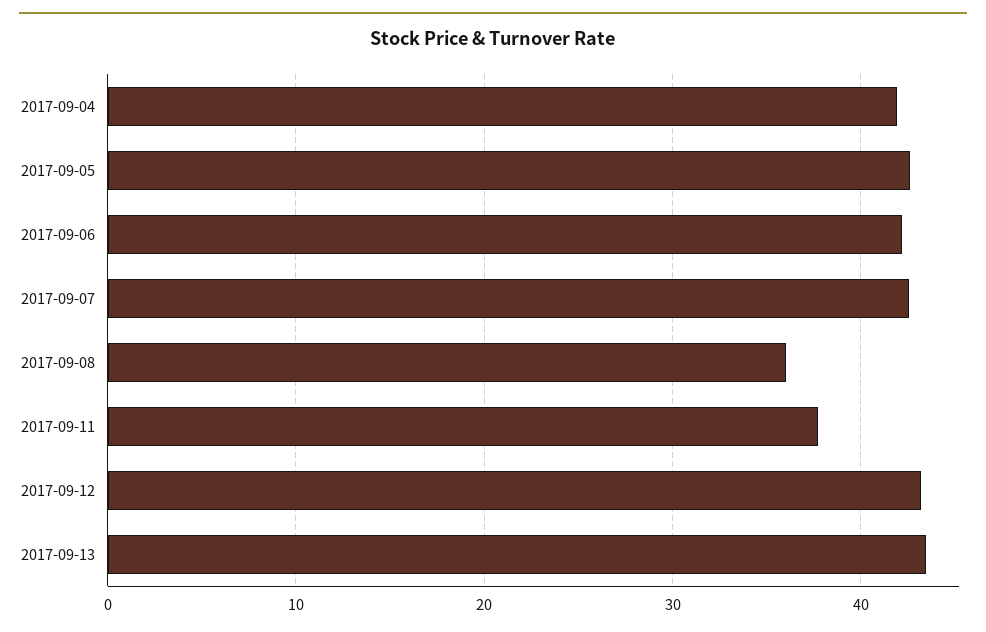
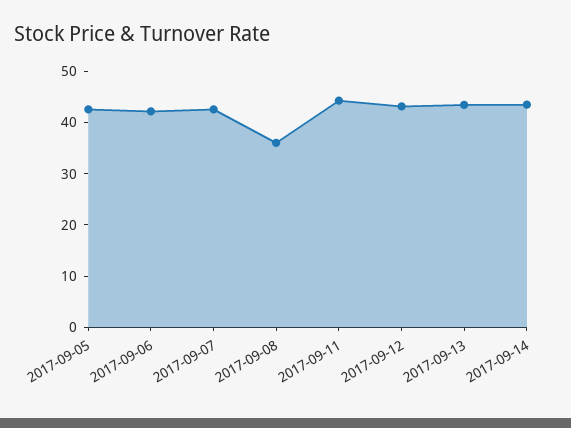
2017-09-04: 42 -> none
2017-09-11: 38 -> 44
2017-09-14: none -> 44

